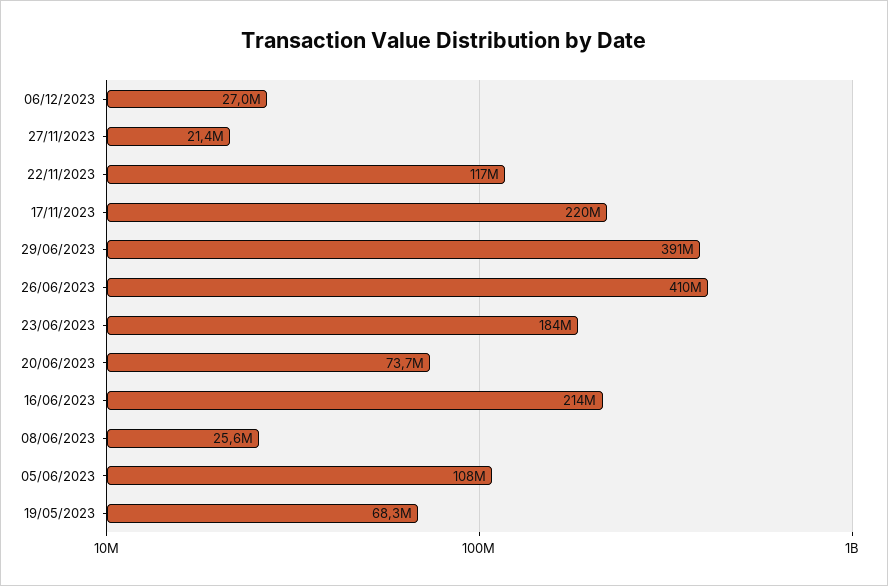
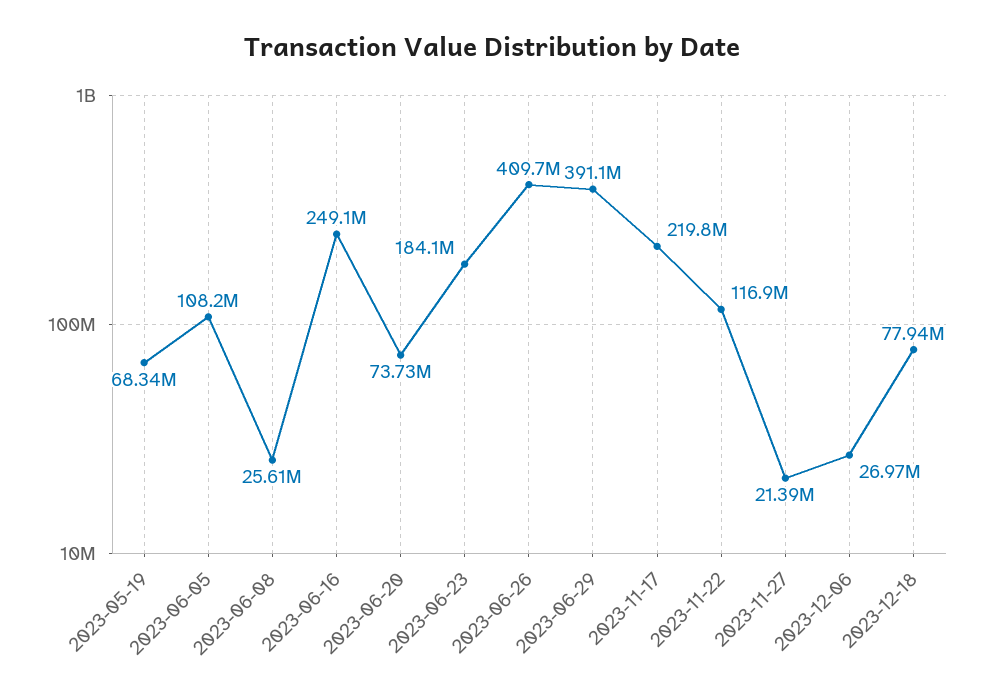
16/06/2023: 214000000 -> 249100000
2023-12-18: none -> 77940000

